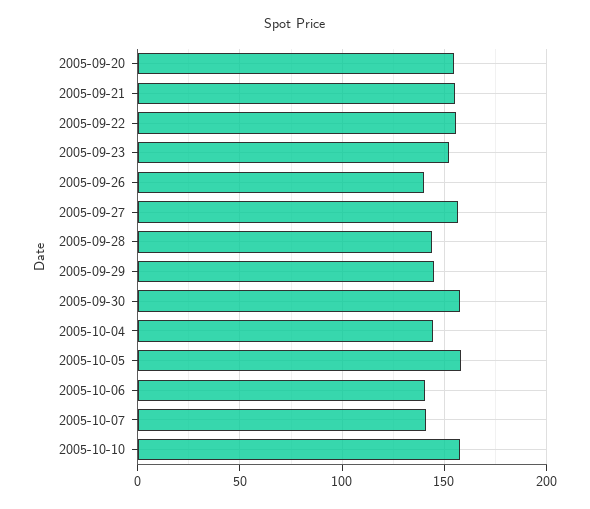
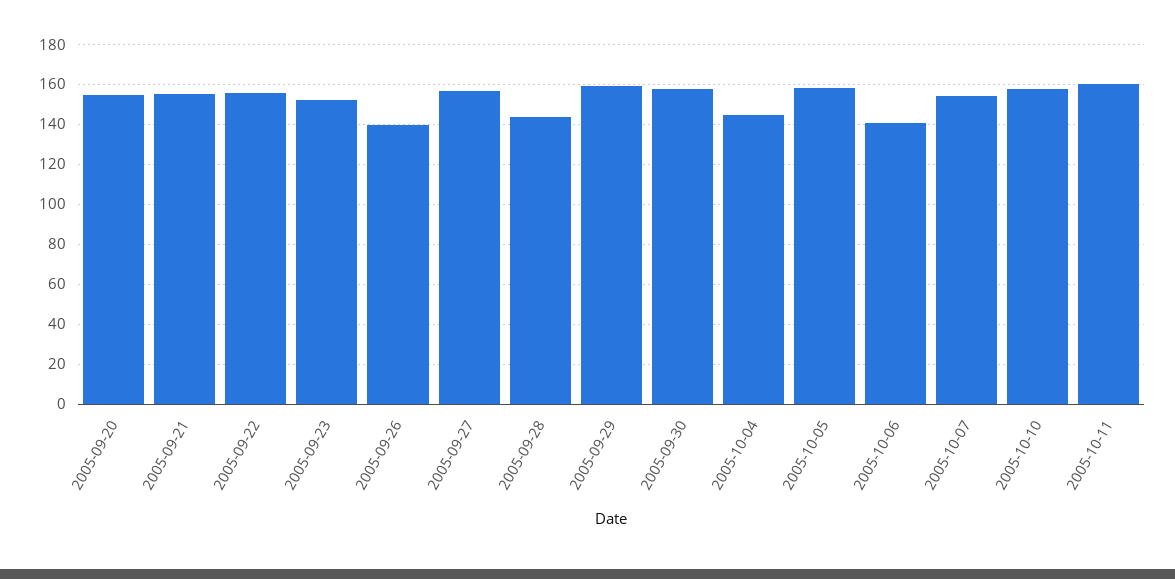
2005-09-29: 145 -> 160
2005-10-07: 140 -> 155
2005-10-11: none -> 160

